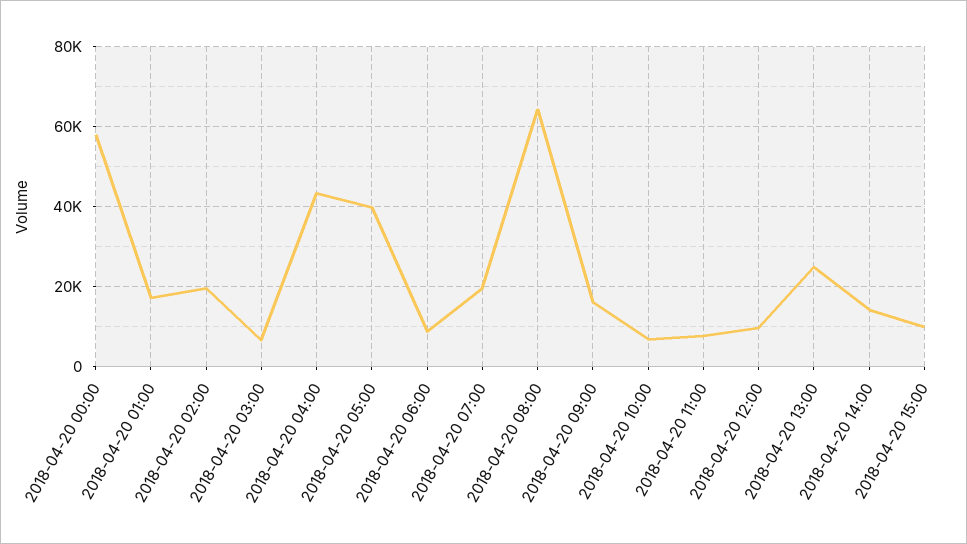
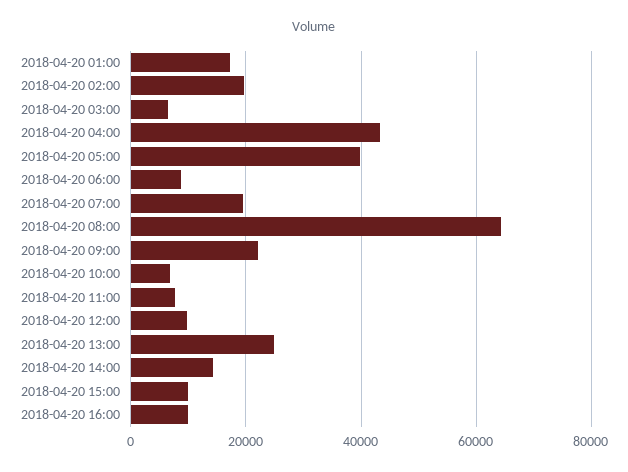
2018-04-20 00:00: 58000 -> none
2018-04-20 09:00: 16000 -> 22000
2018-04-20 16:00: none -> 10000

